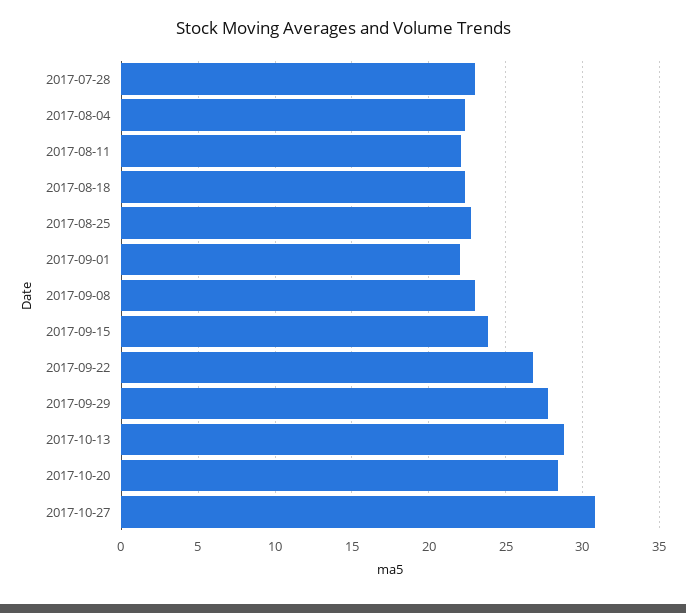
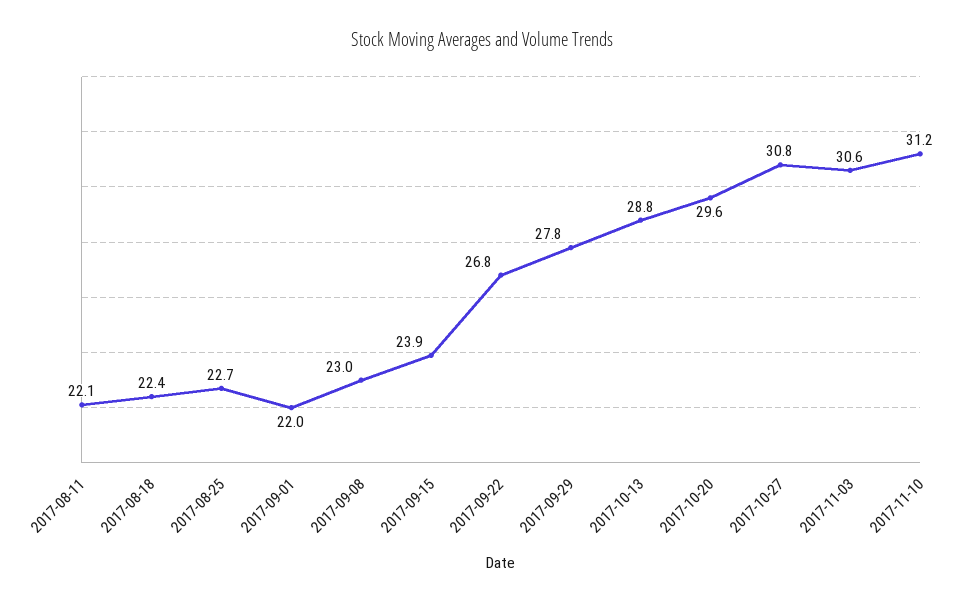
2017-07-28: 23 -> none
2017-08-04: 22.5 -> none
2017-10-20: 28.5 -> 29.6
2017-11-03: none -> 30.6
2017-11-10: none -> 31.2

